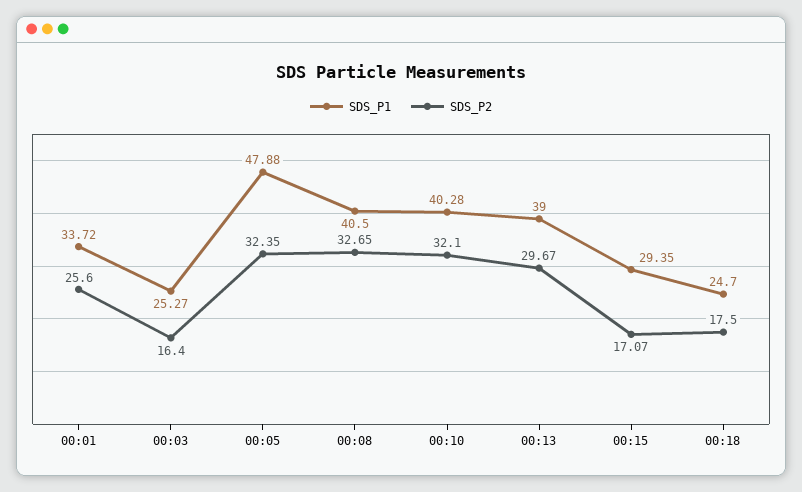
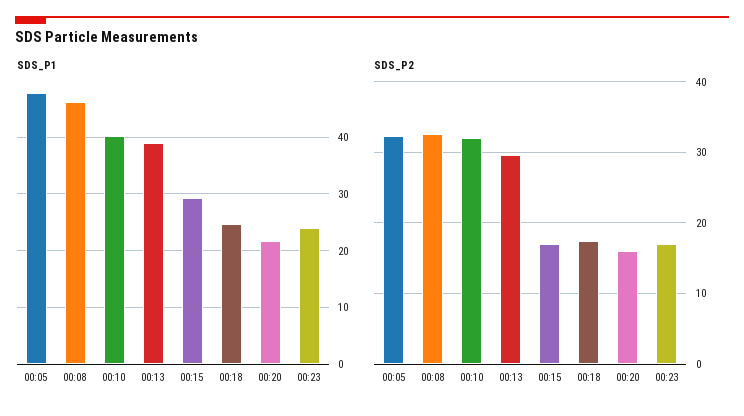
SDS_P1, 00:01: 33.72 -> none
SDS_P2, 00:01: 25.6 -> none
SDS_P1, 00:03: 25.27 -> none
SDS_P2, 00:03: 16.4 -> none
SDS_P1, 00:08: 40.5 -> 46
SDS_P1, 00:20: none -> 22
SDS_P1, 00:23: none -> 24
SDS_P2, 00:20: none -> 16
SDS_P2, 00:23: none -> 17

